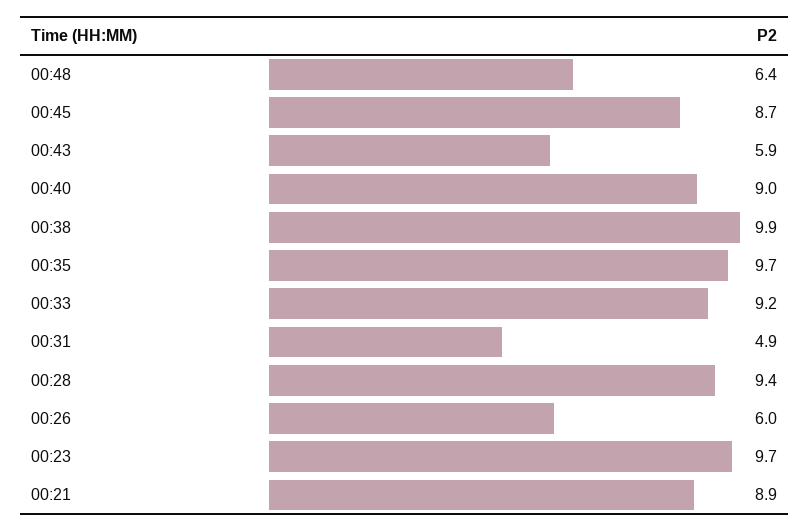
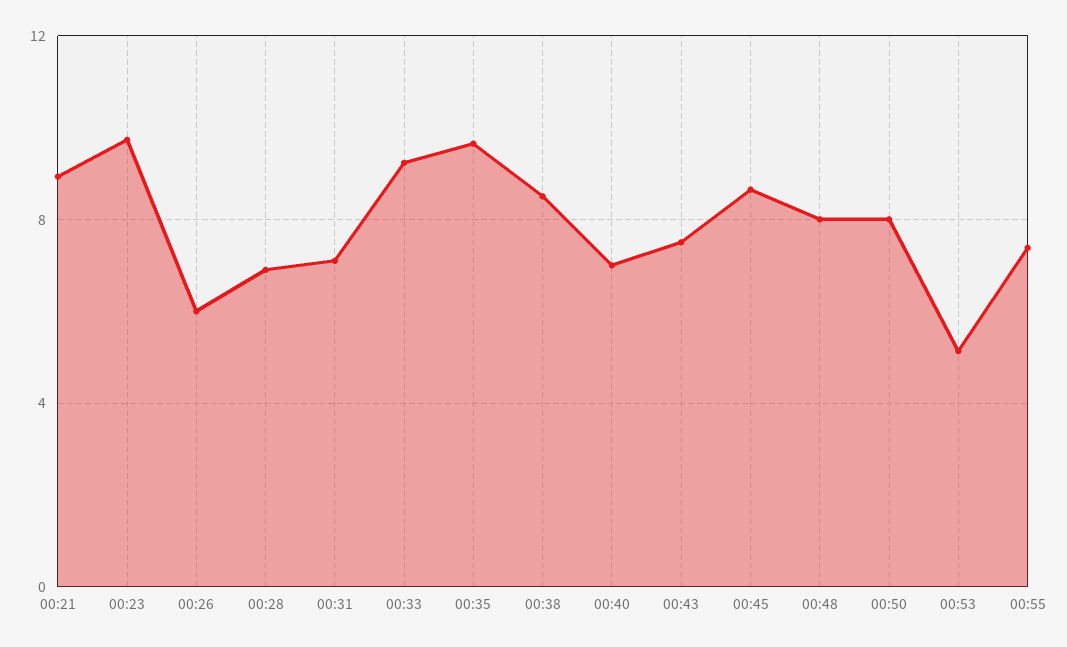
00:48: 6.4 -> 8
00:43: 5.9 -> 7.5
00:40: 9 -> 7
00:38: 9.9 -> 8.5
00:31: 4.9 -> 7
00:28: 9.4 -> 7
00:50: none -> 8
00:53: none -> 5
00:55: none -> 7.5

